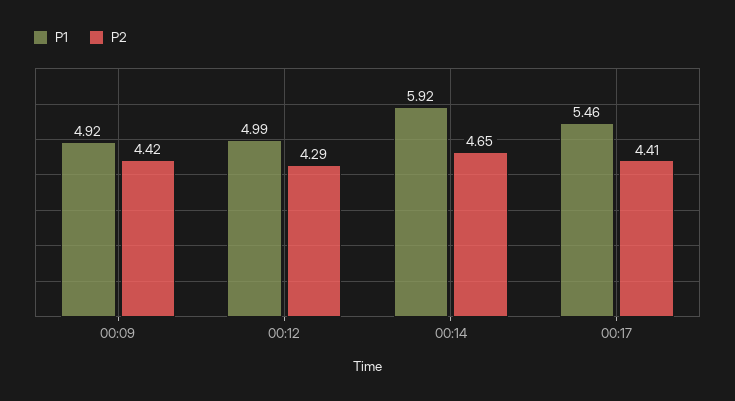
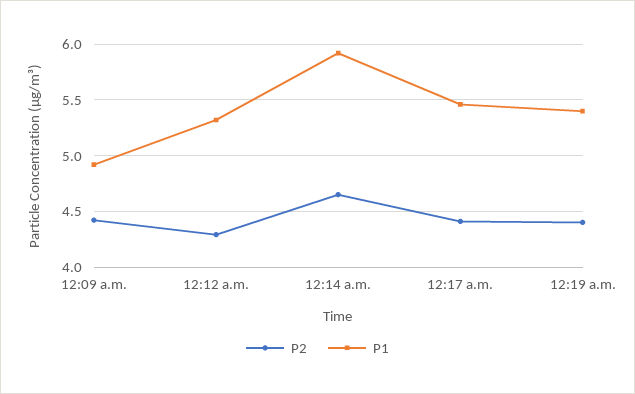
P1, 00:12: 4.99 -> 5.3
P2, 12:19 a.m.: none -> 4.4
P1, 12:19 a.m.: none -> 5.4

